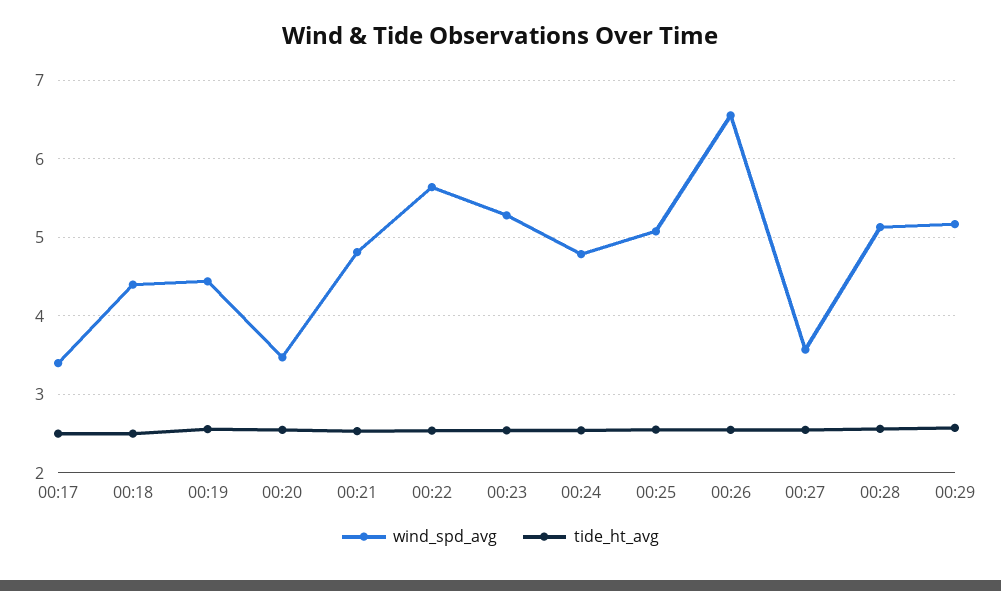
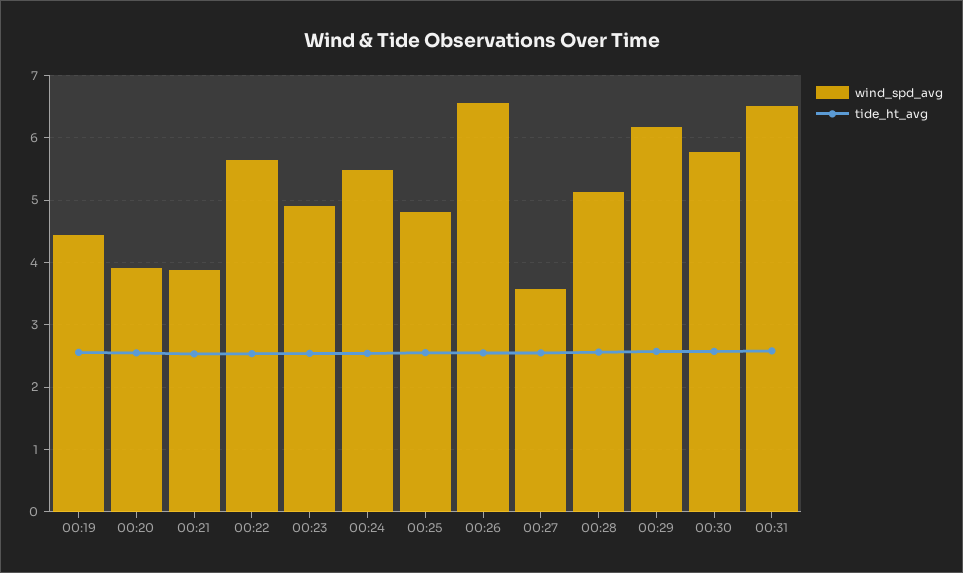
wind_spd_avg, 00:17: 3.4 -> none
tide_ht_avg, 00:17: 2.5 -> none
wind_spd_avg, 00:18: 4.4 -> none
tide_ht_avg, 00:18: 2.5 -> none
wind_spd_avg, 00:20: 3.5 -> 3.9
wind_spd_avg, 00:21: 4.8 -> 3.9
wind_spd_avg, 00:23: 5.3 -> 4.9
wind_spd_avg, 00:24: 4.8 -> 5.5
wind_spd_avg, 00:25: 5.1 -> 4.8
wind_spd_avg, 00:29: 5.2 -> 6.2
wind_spd_avg, 00:30: none -> 5.8
tide_ht_avg, 00:30: none -> 2.6
wind_spd_avg, 00:31: none -> 6.5
tide_ht_avg, 00:31: none -> 2.6

